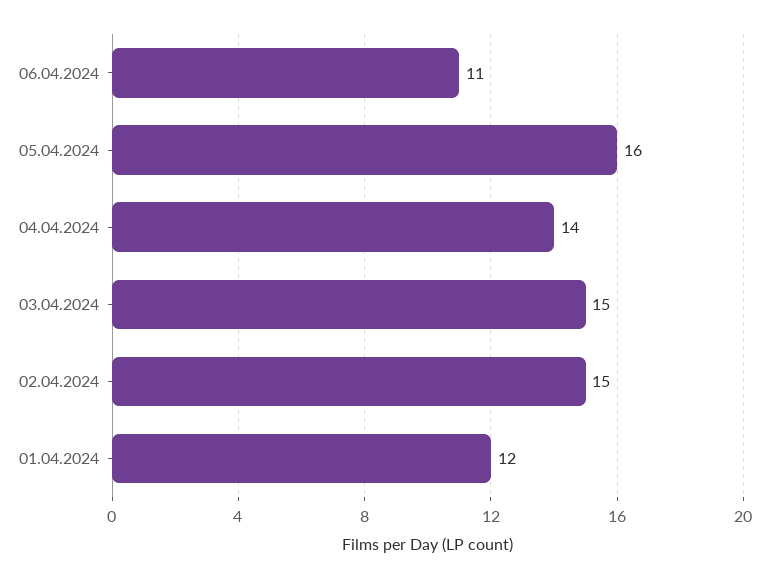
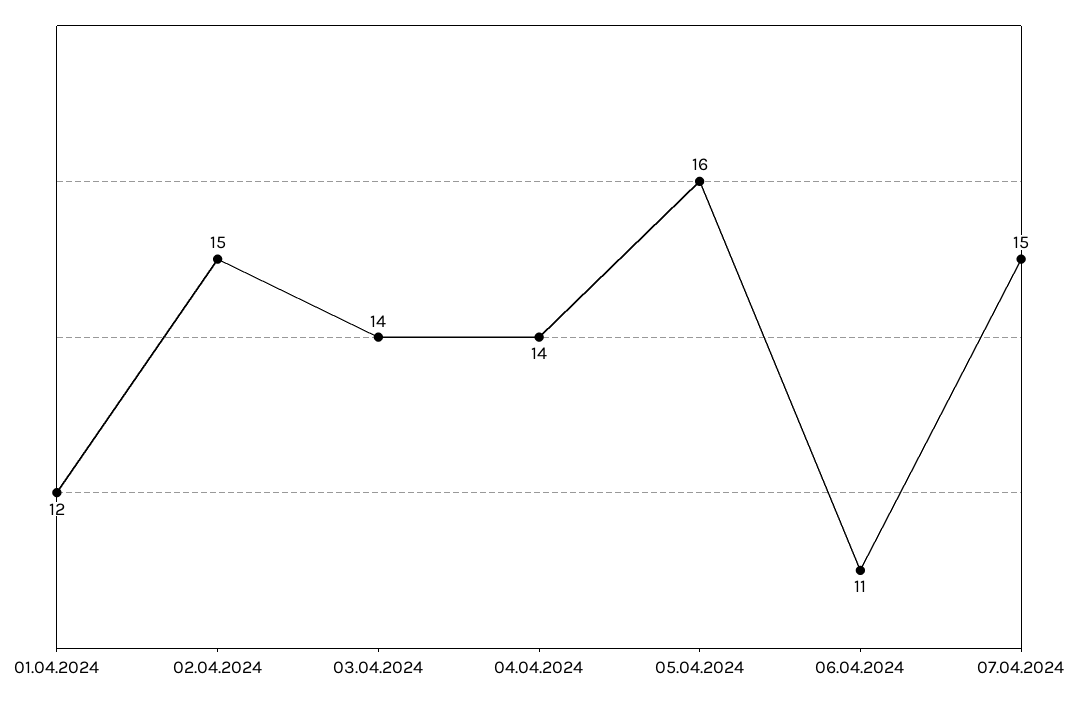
03.04.2024: 15 -> 14
07.04.2024: none -> 15

